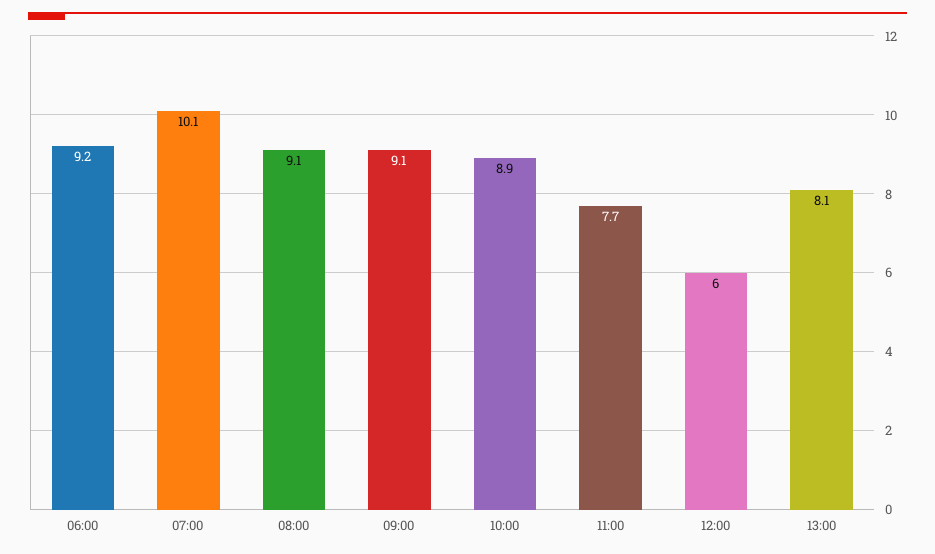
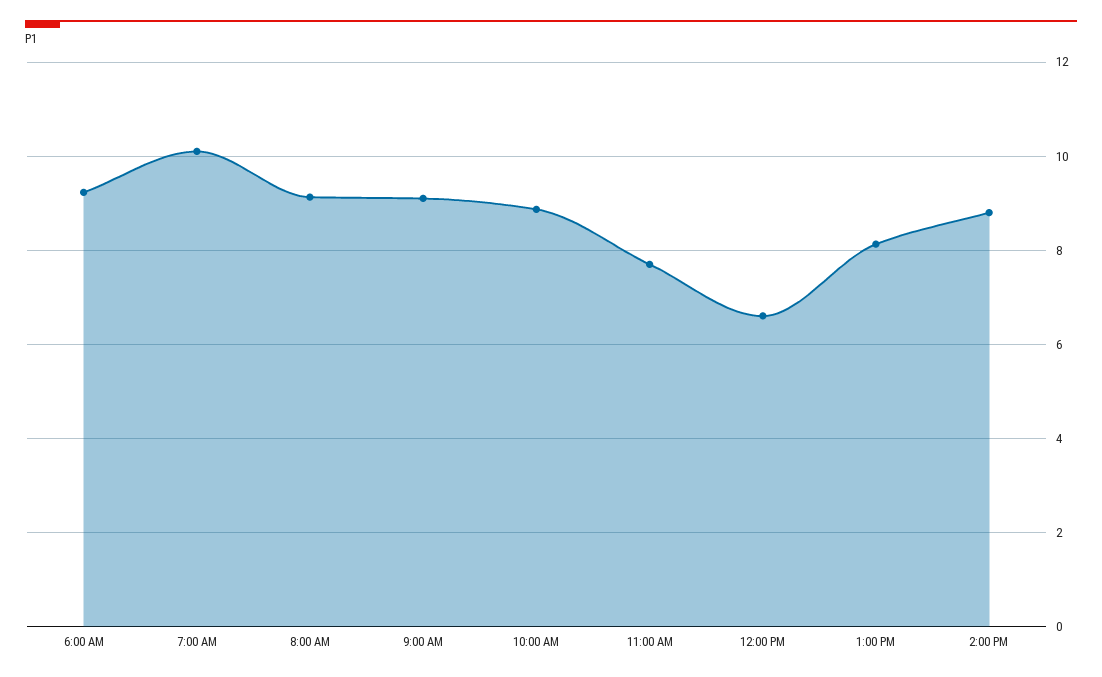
12:00: 6 -> 6.6
2:00 PM: none -> 8.8

